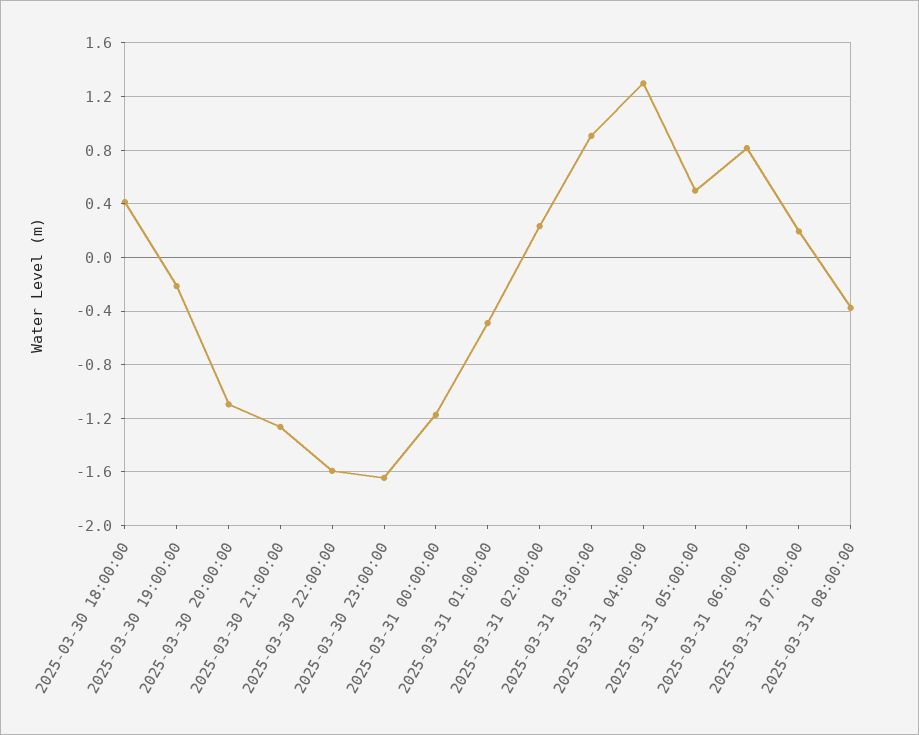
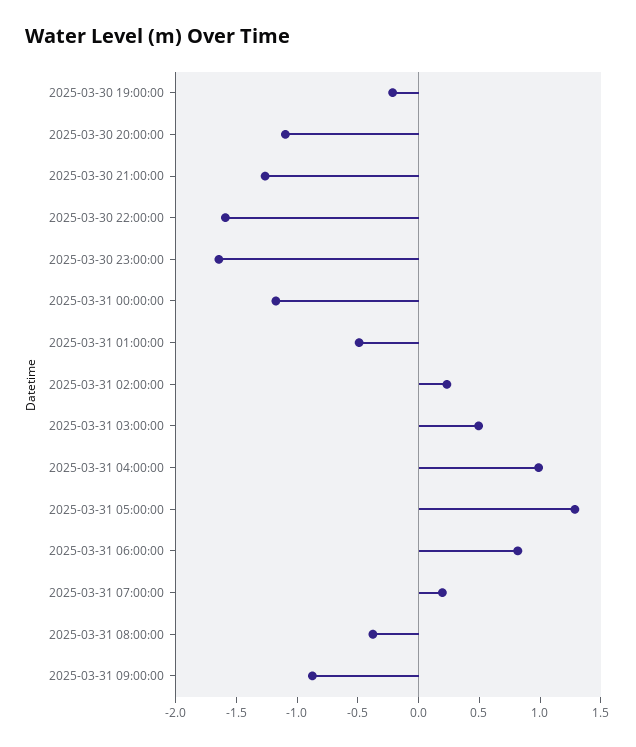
2025-03-30 18:00:00: 0.4 -> none
2025-03-31 03:00:00: 0.9 -> 0.5
2025-03-31 04:00:00: 1.3 -> 1
2025-03-31 05:00:00: 0.5 -> 1.3
2025-03-31 09:00:00: none -> -0.9

